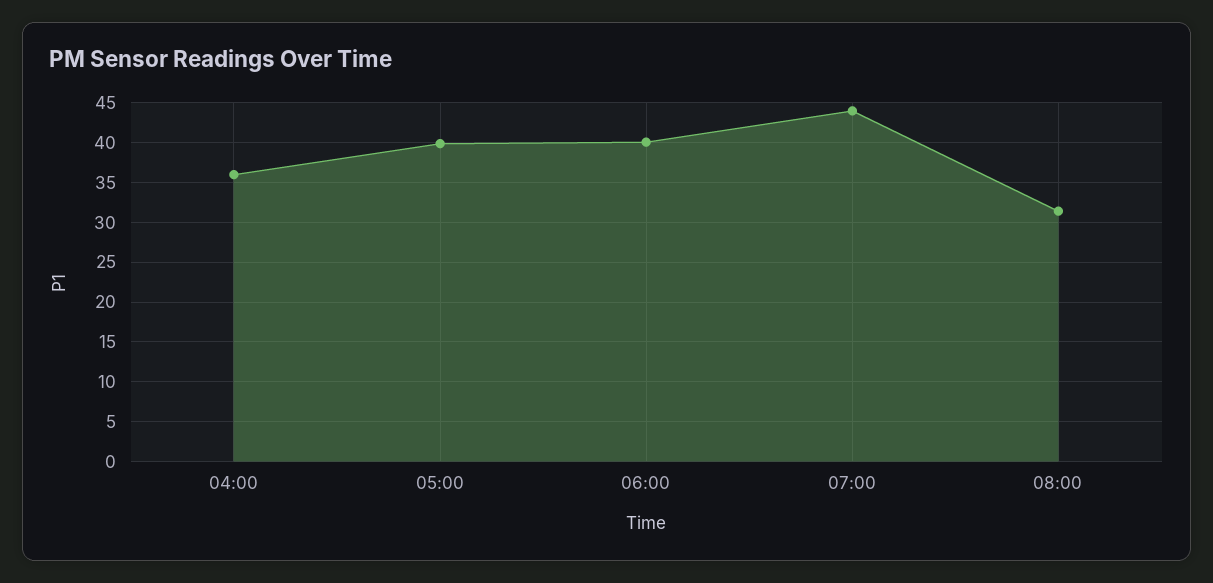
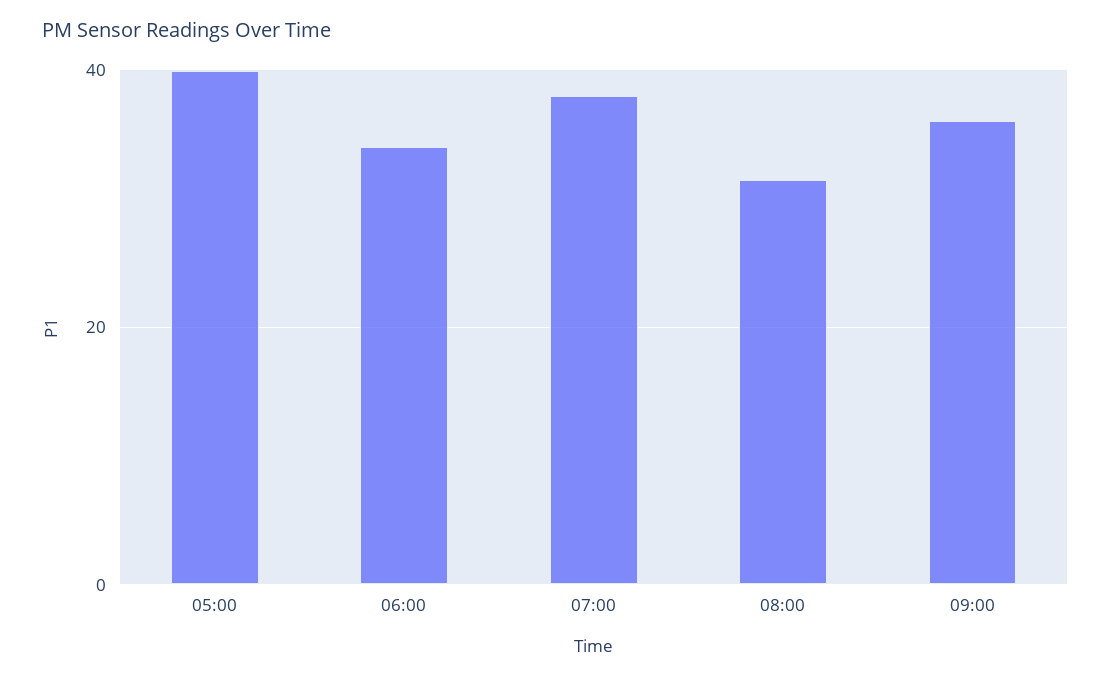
04:00: 36 -> none
06:00: 40 -> 34
07:00: 44 -> 38
09:00: none -> 36

